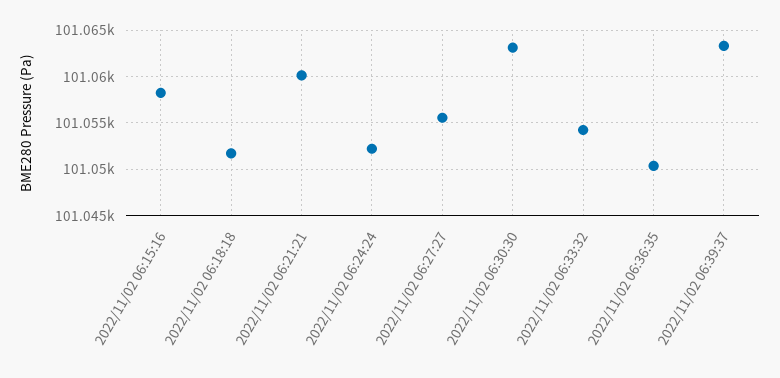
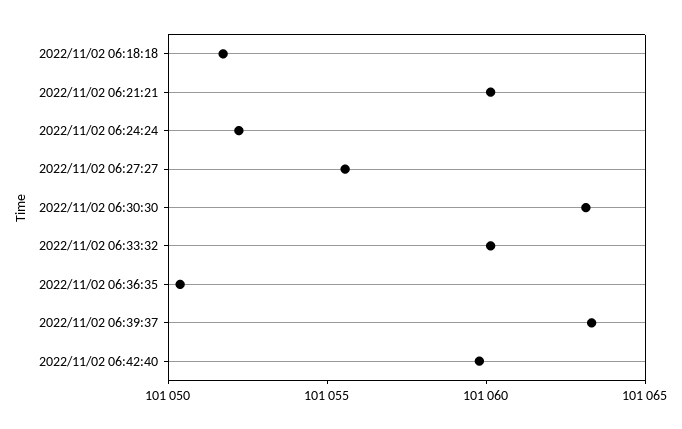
2022/11/02 06:15:16: 101058 -> none
2022/11/02 06:33:32: 101054 -> 101060
2022/11/02 06:42:40: none -> 101060

